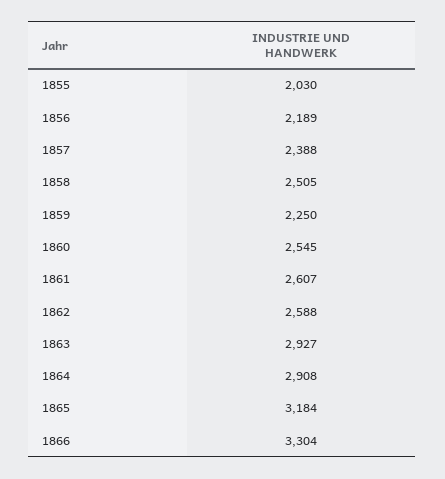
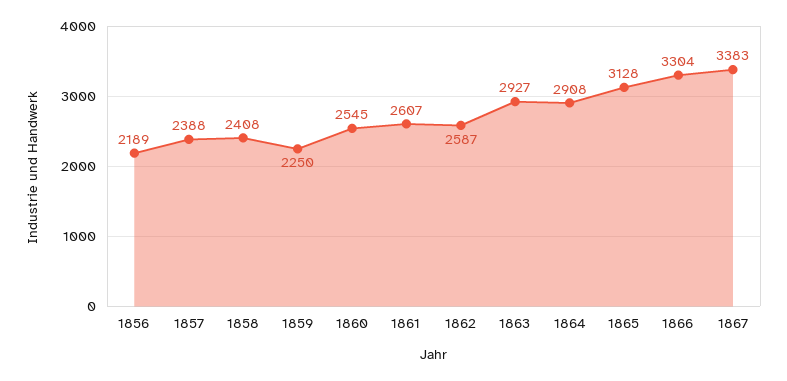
1855: 2030 -> none
1858: 2505 -> 2408
1862: 2588 -> 2587
1865: 3184 -> 3128
1867: none -> 3383

